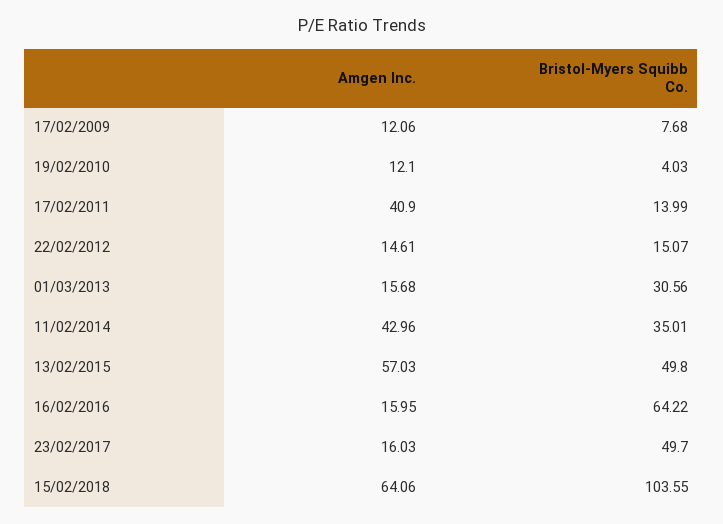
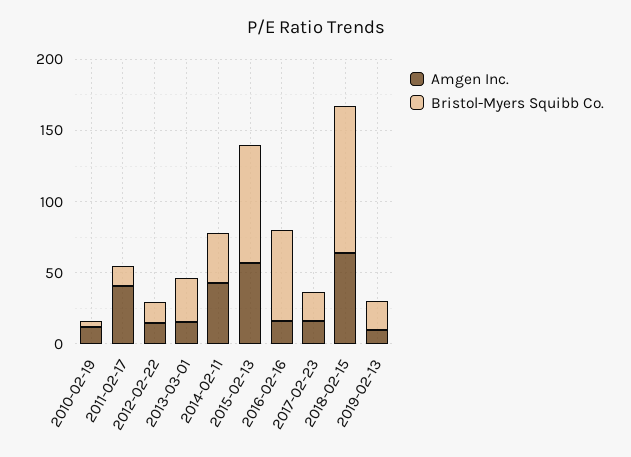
Amgen Inc., 17/02/2009: 12.06 -> none
Bristol-Myers Squibb Co., 17/02/2009: 7.68 -> none
Bristol-Myers Squibb Co., 13/02/2015: 49.8 -> 80
Bristol-Myers Squibb Co., 23/02/2017: 49.7 -> 20
Amgen Inc., 2019-02-13: none -> 10
Bristol-Myers Squibb Co., 2019-02-13: none -> 20

